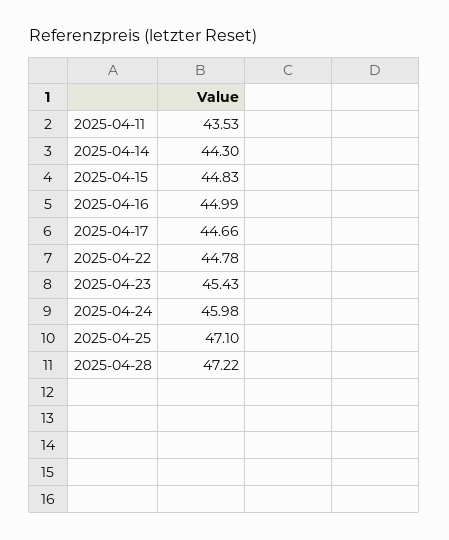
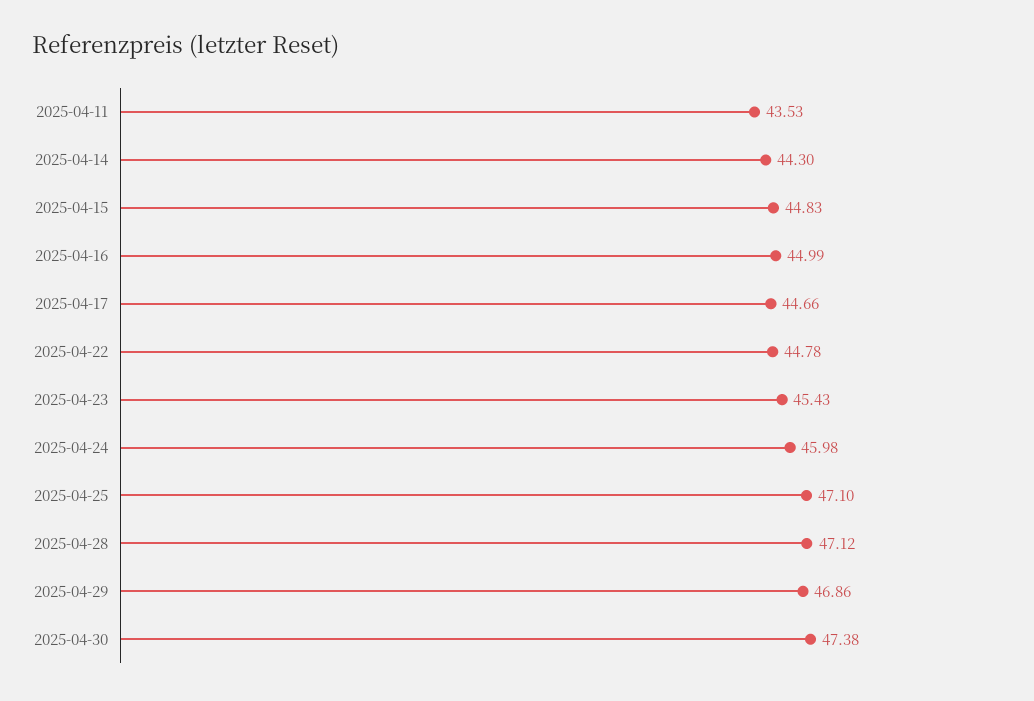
2025-04-28: 47.22 -> 47.12
2025-04-29: none -> 46.86
2025-04-30: none -> 47.38

